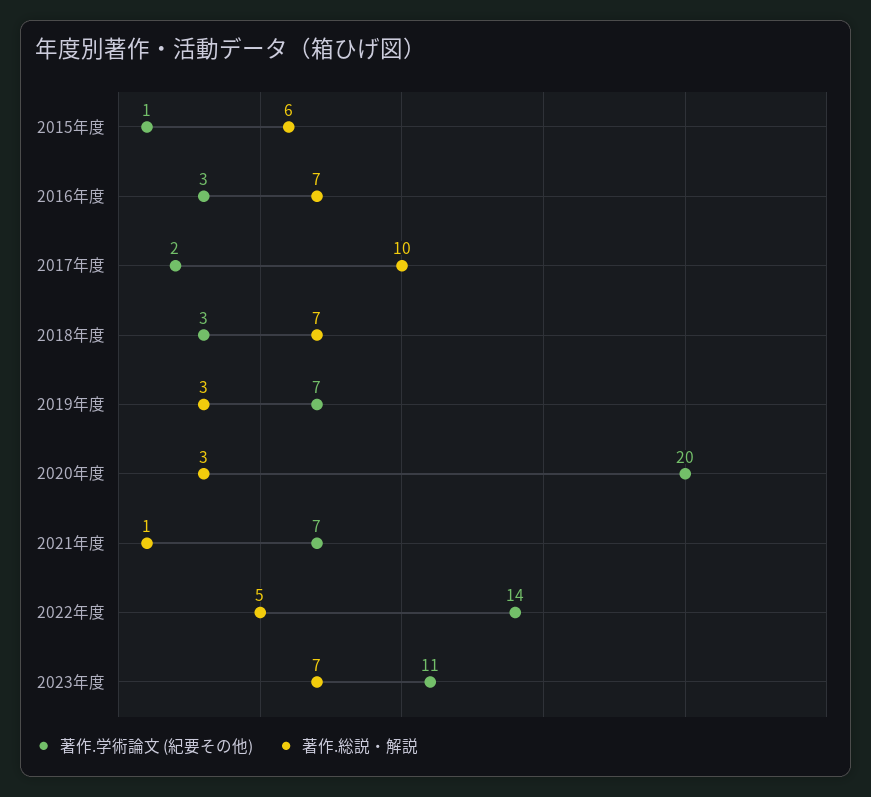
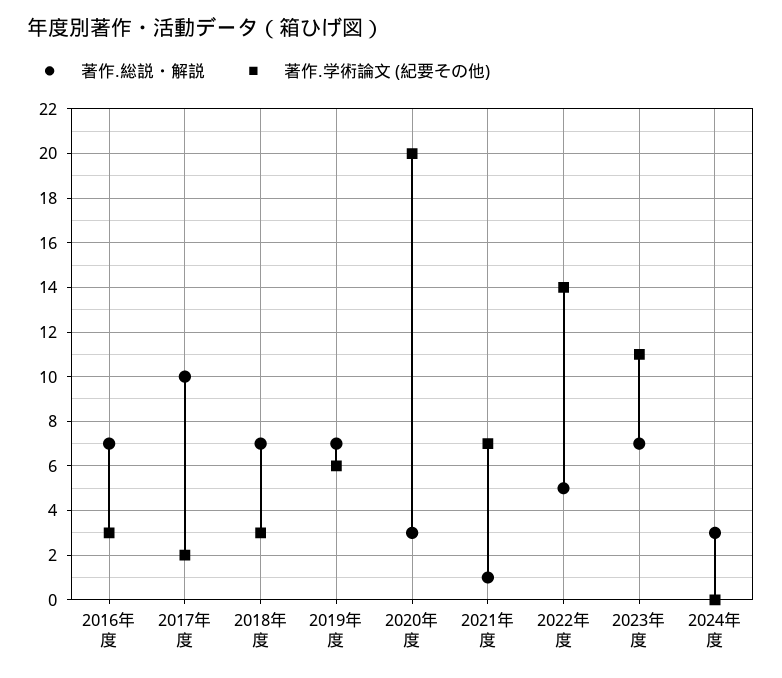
著作.学術論文 (紀要その他), 2015年度: 1 -> none
著作.総説・解説, 2015年度: 6 -> none
著作.学術論文 (紀要その他), 2019年度: 7 -> 6
著作.総説・解説, 2019年度: 3 -> 7
著作.総説・解説, 2024年度: none -> 3
著作.学術論文 (紀要その他), 2024年度: none -> 0

